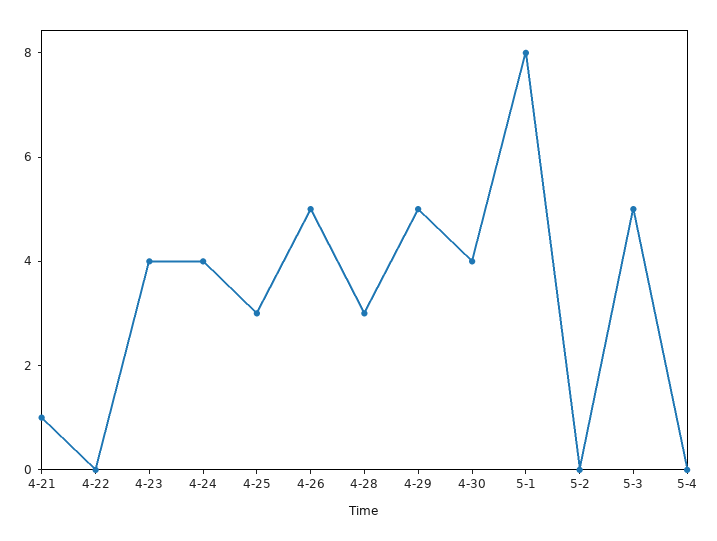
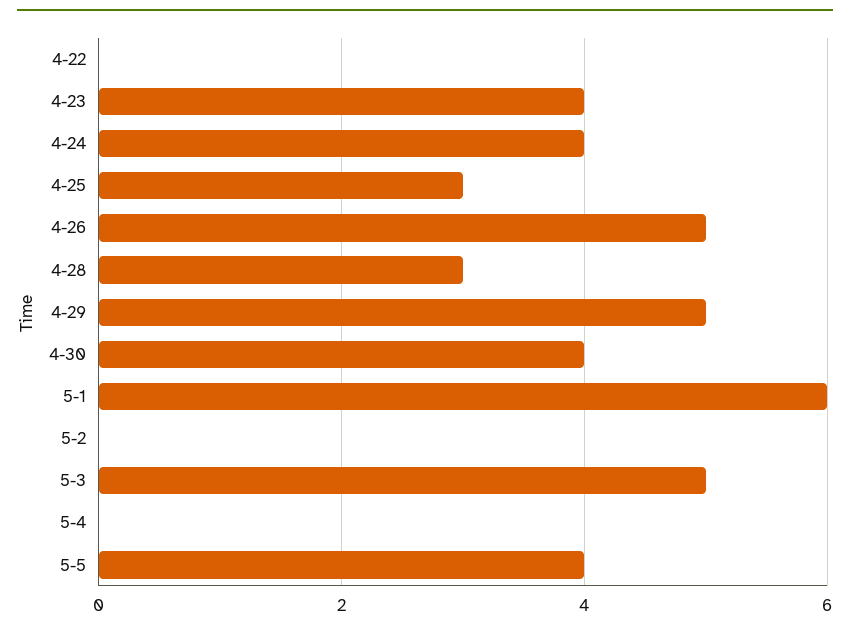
4-21: 1 -> none
5-1: 8 -> 6
5-5: none -> 4

